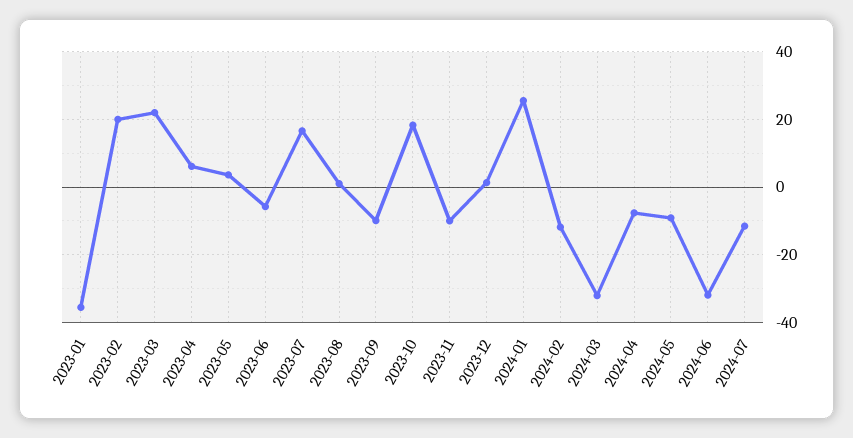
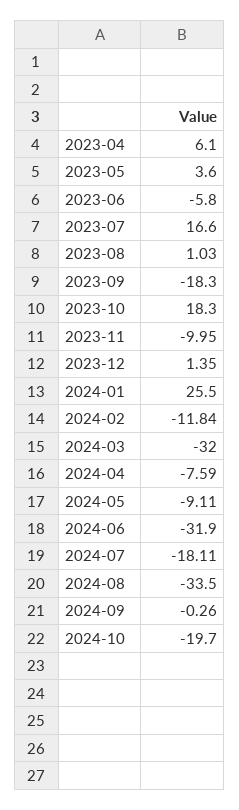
2023-01: -36 -> none
2023-02: 20 -> none
2023-03: 22 -> none
2023-09: -10 -> -18.3
2024-07: -12 -> -18.11
2024-08: none -> -33.5
2024-09: none -> -0.26
2024-10: none -> -19.7

